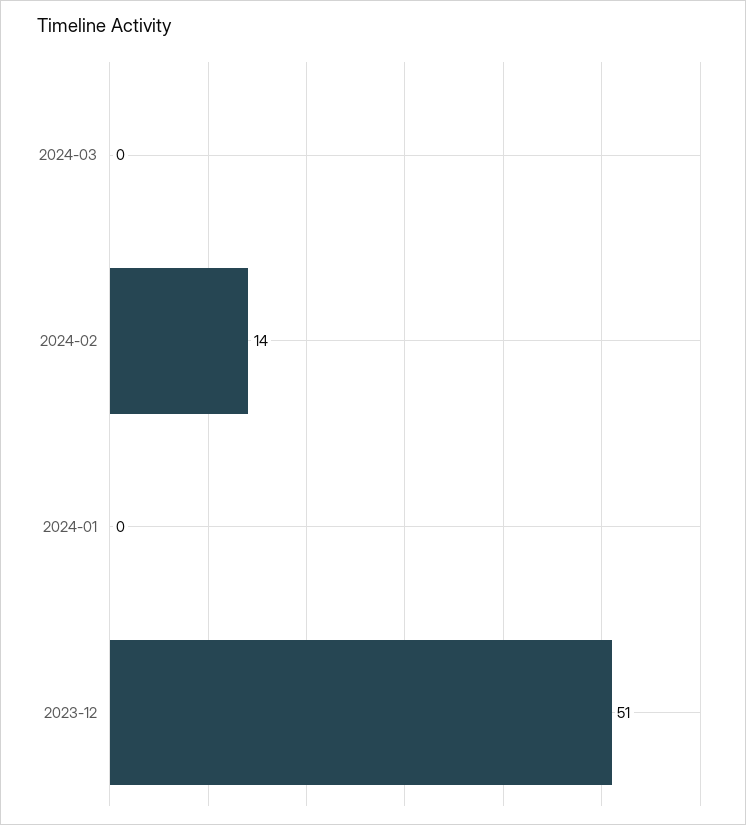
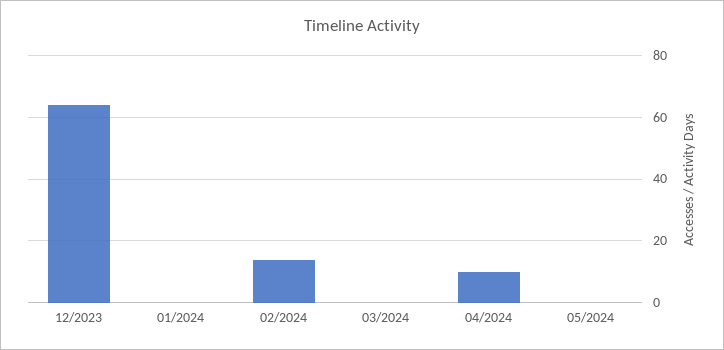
2023-12: 51 -> 65
04/2024: none -> 10
05/2024: none -> 0

